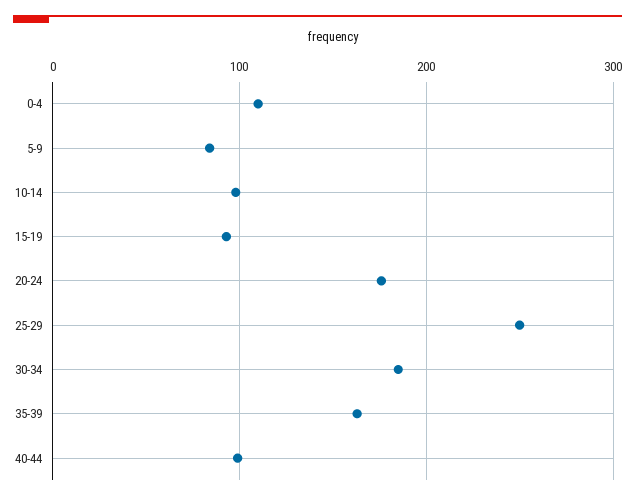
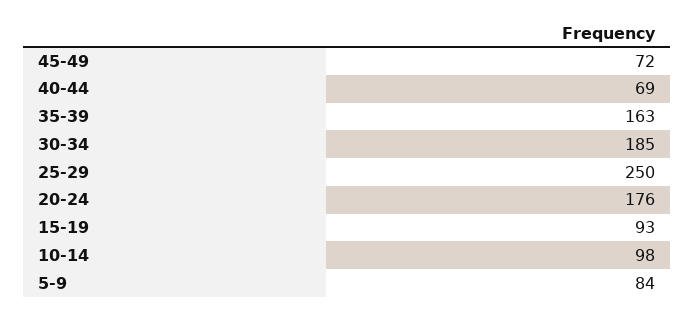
0-4: 110 -> none
40-44: 100 -> 69
45-49: none -> 72

